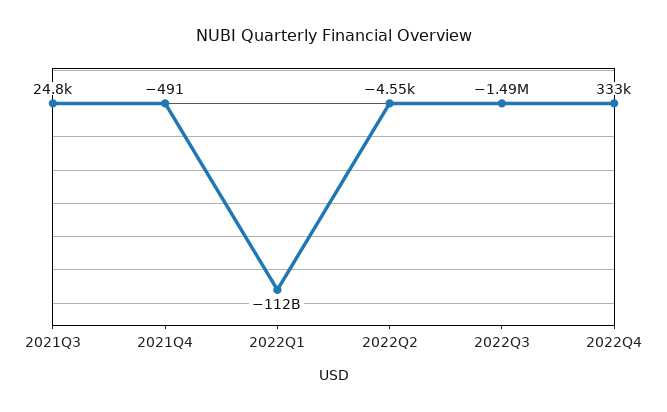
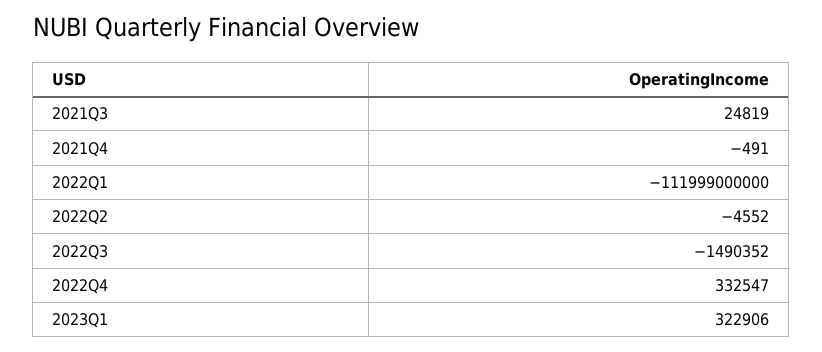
2023Q1: none -> 322906

